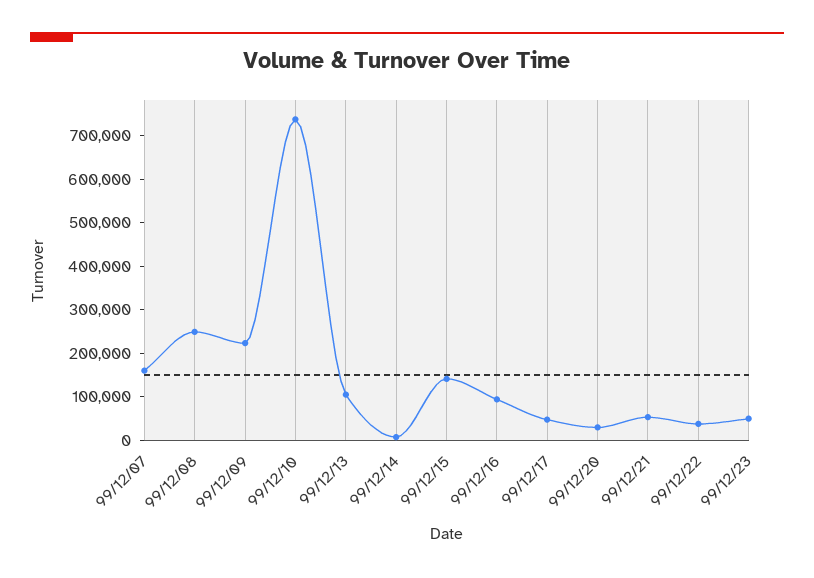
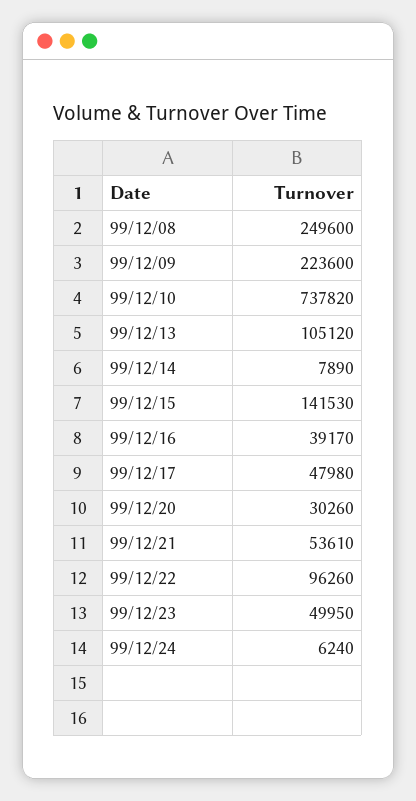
99/12/07: 160000 -> none
99/12/16: 100000 -> 39170
99/12/22: 40000 -> 96260
99/12/24: none -> 6240

